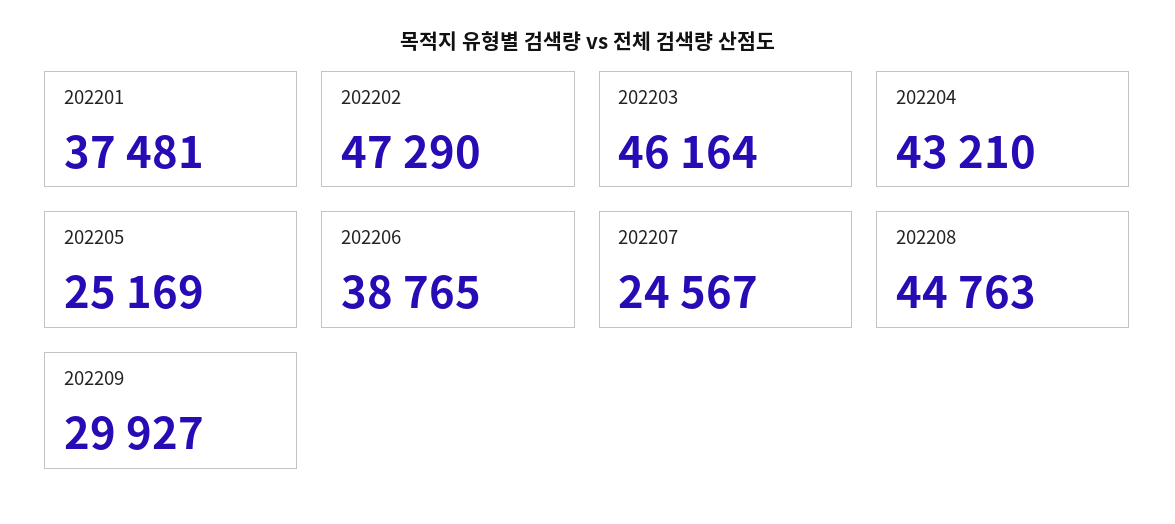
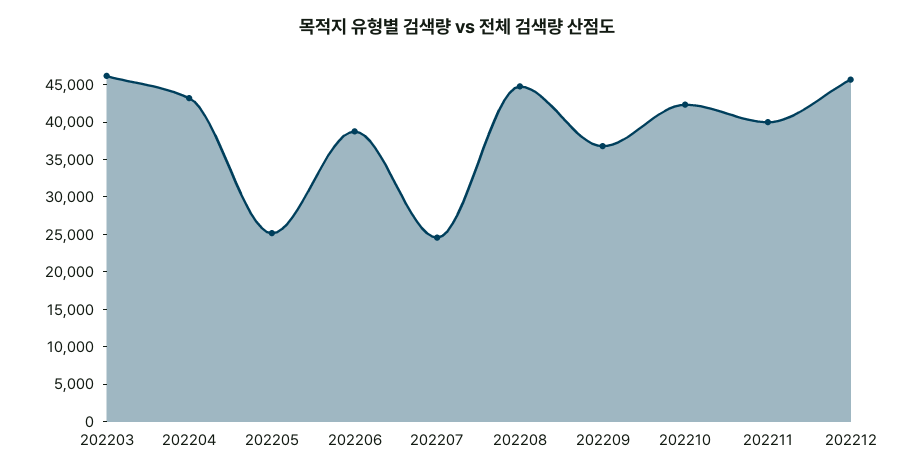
202201: 37481 -> none
202202: 47290 -> none
202209: 29927 -> 37500
202210: none -> 42500
202211: none -> 40000
202212: none -> 45000

